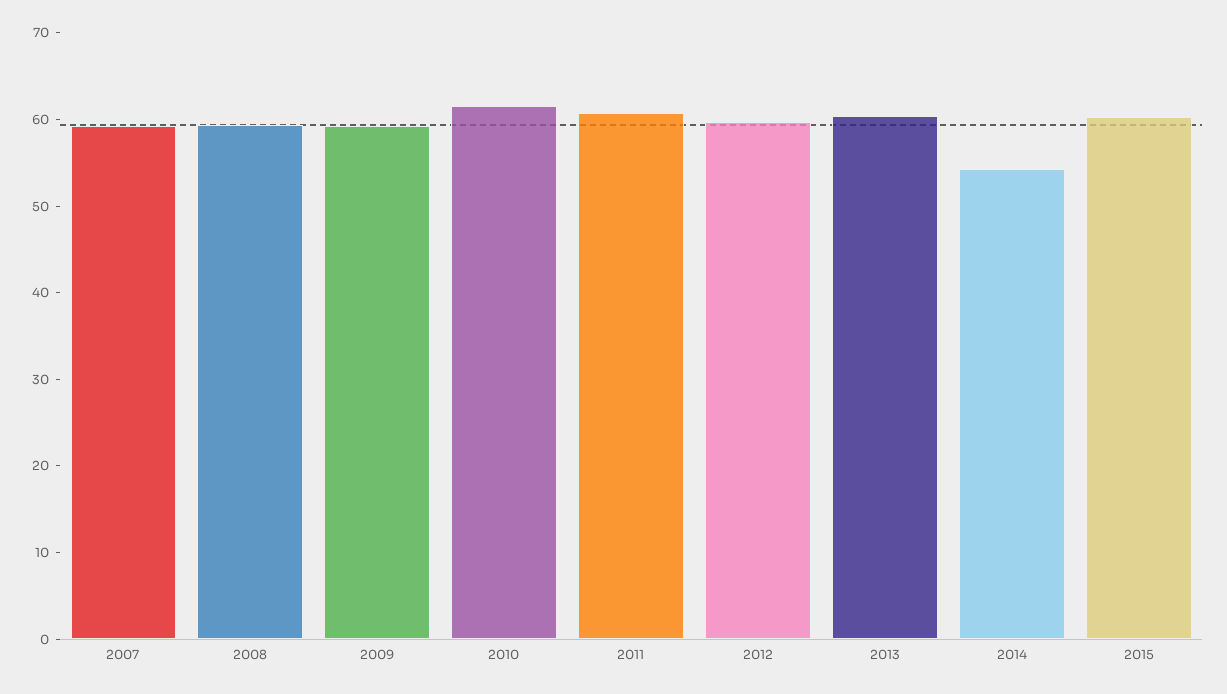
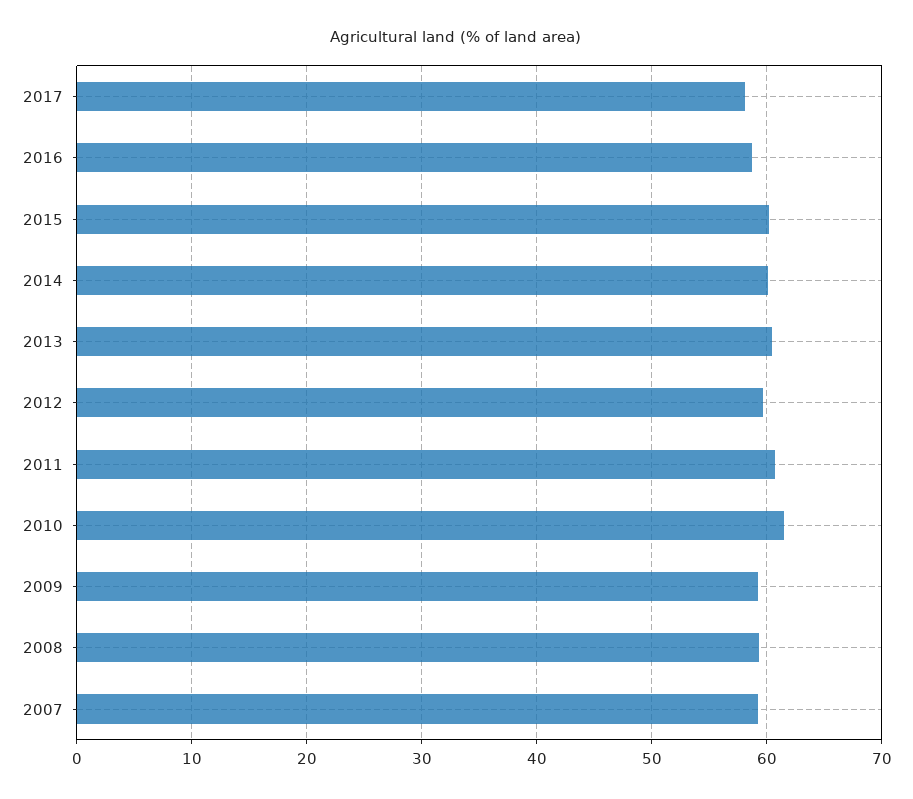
2014: 54 -> 60
2017: none -> 58
2016: none -> 59

